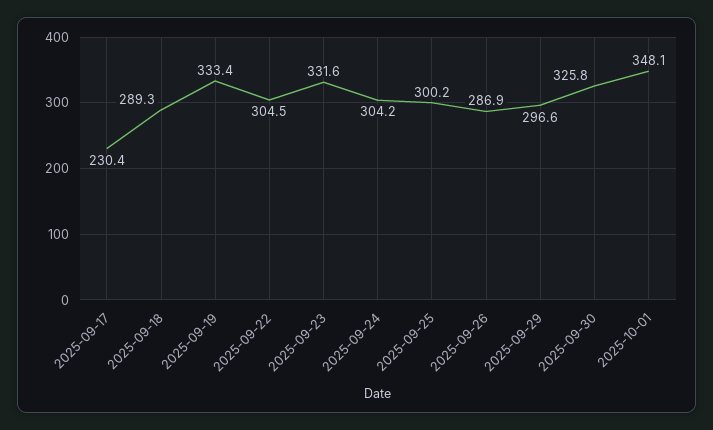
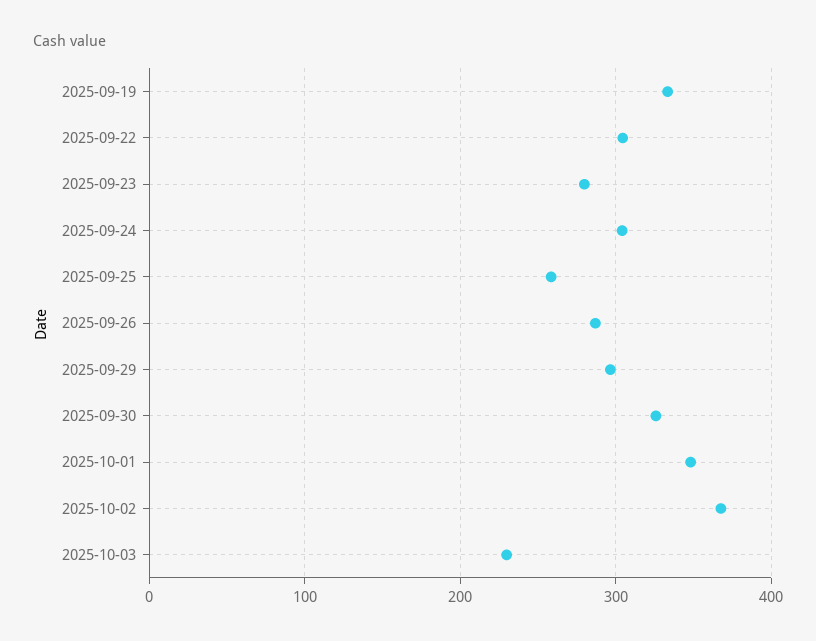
2025-09-17: 230.4 -> none
2025-09-18: 289.3 -> none
2025-09-23: 331.6 -> 280
2025-09-25: 300.2 -> 260
2025-10-02: none -> 370
2025-10-03: none -> 230

